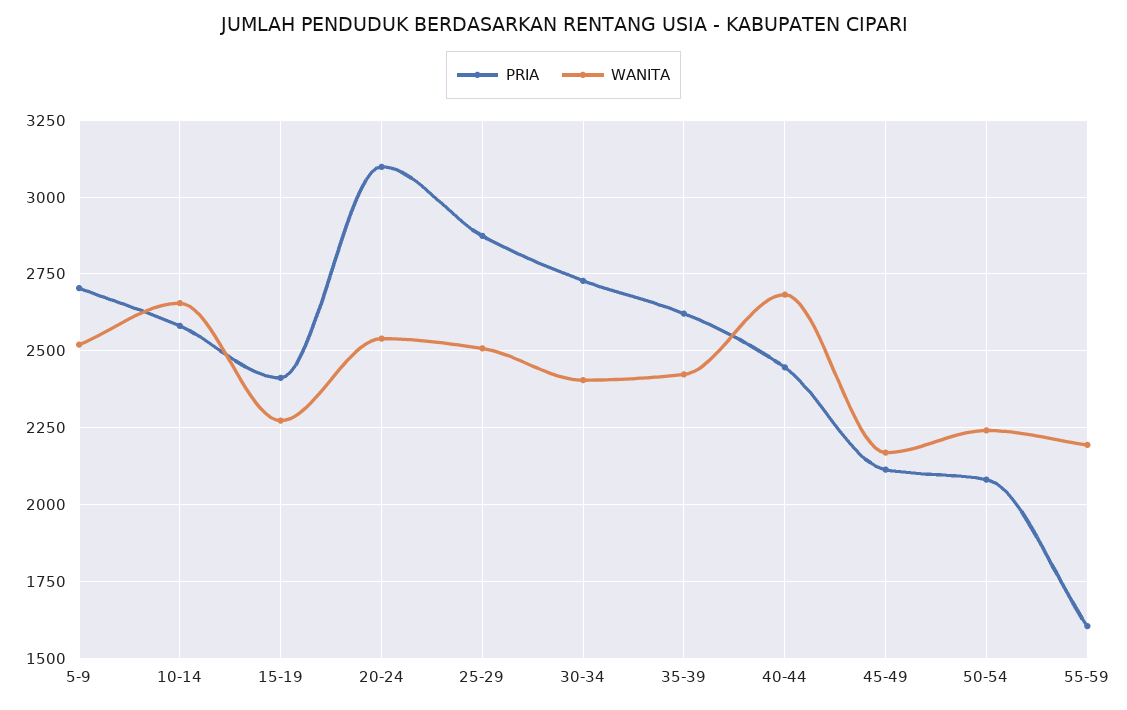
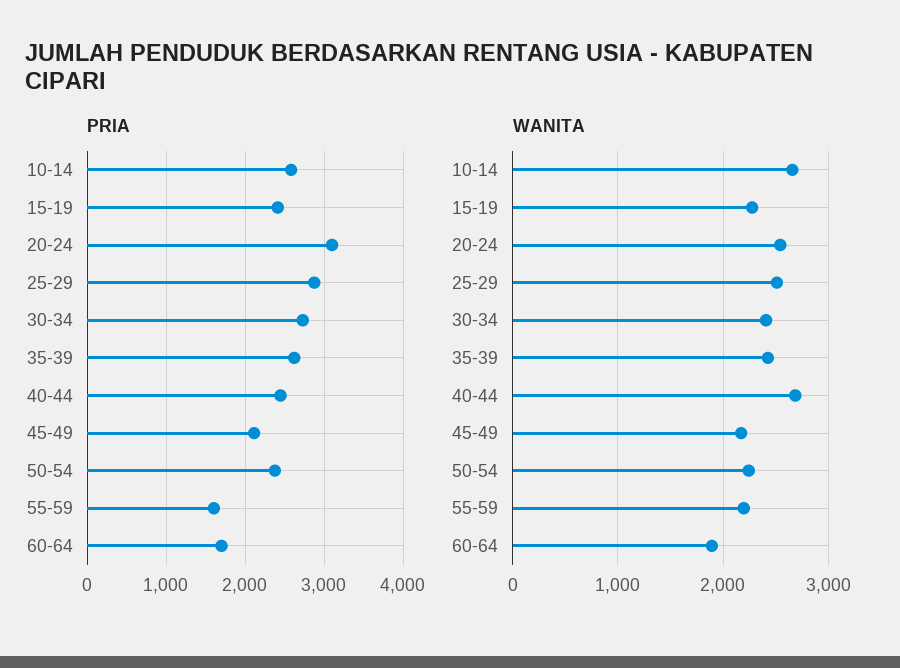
PRIA, 5-9: 2700 -> none
WANITA, 5-9: 2525 -> none
PRIA, 50-54: 2075 -> 2400
PRIA, 60-64: none -> 1700
WANITA, 60-64: none -> 1900

